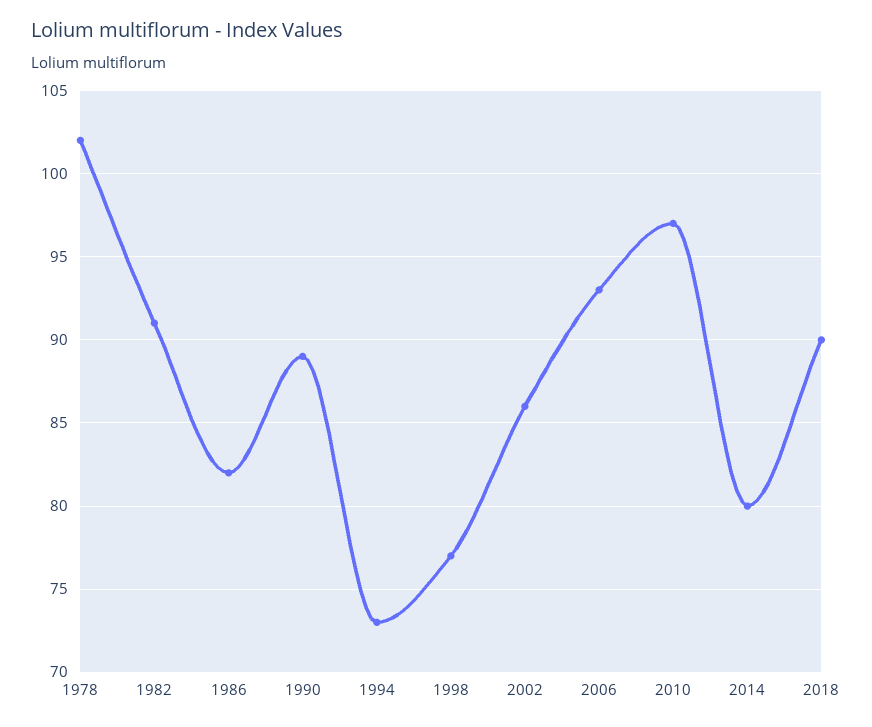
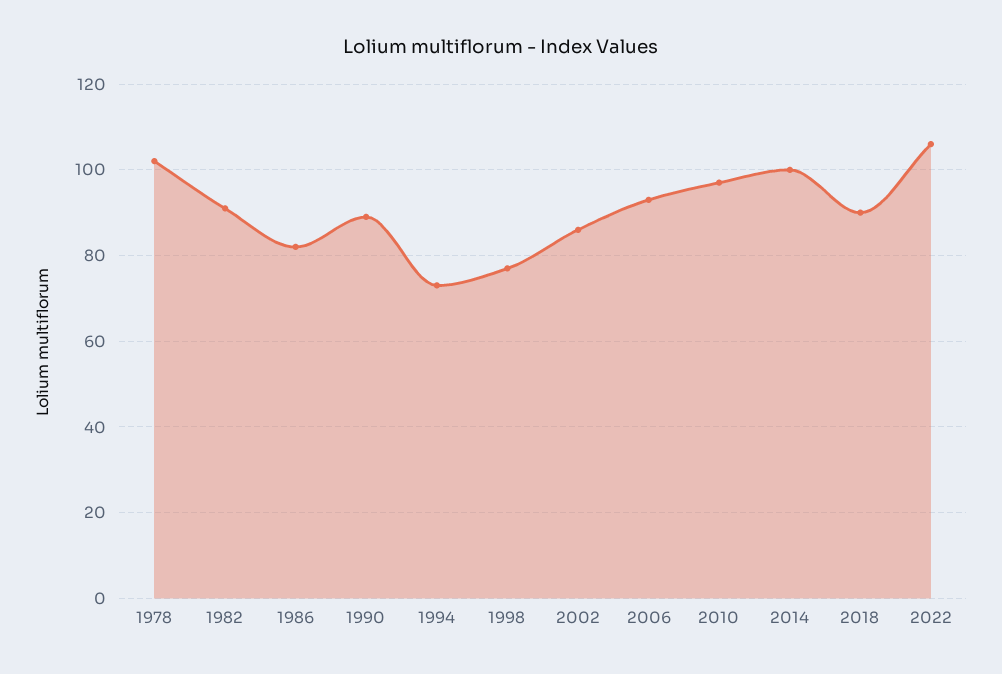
2014: 80 -> 100
2022: none -> 105

